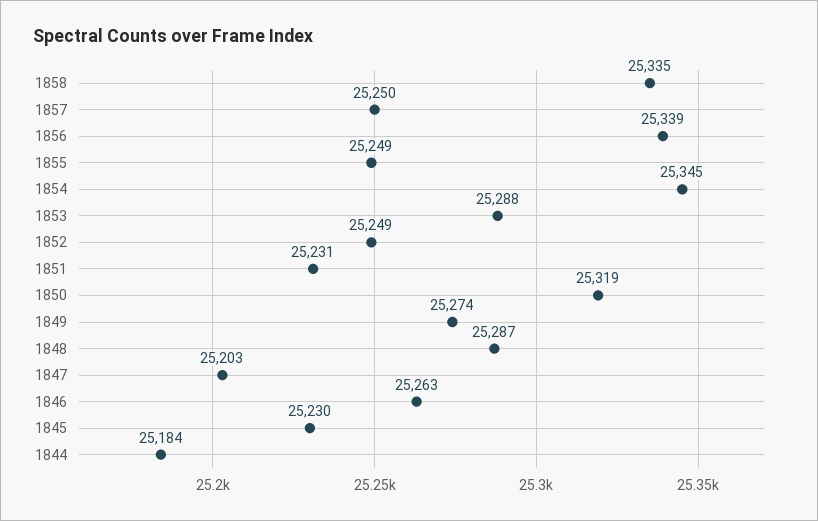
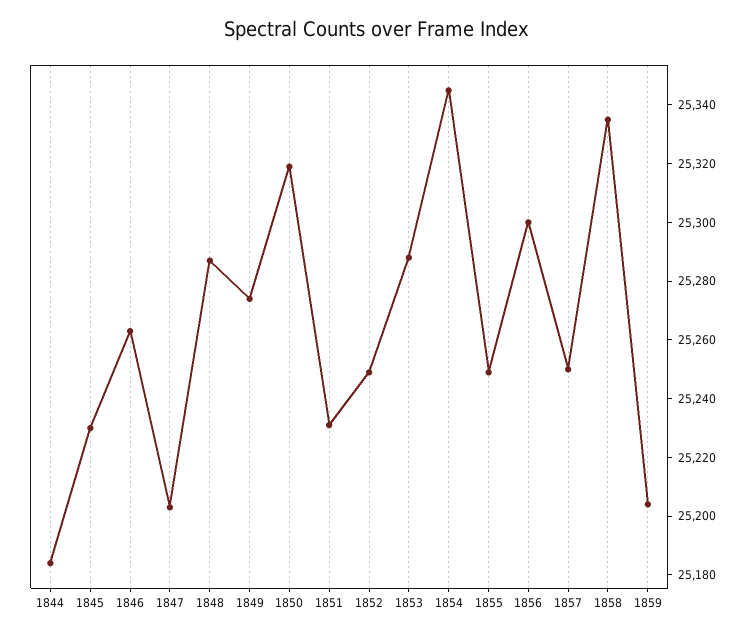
1856: 25339 -> 25300
1859: none -> 25205

